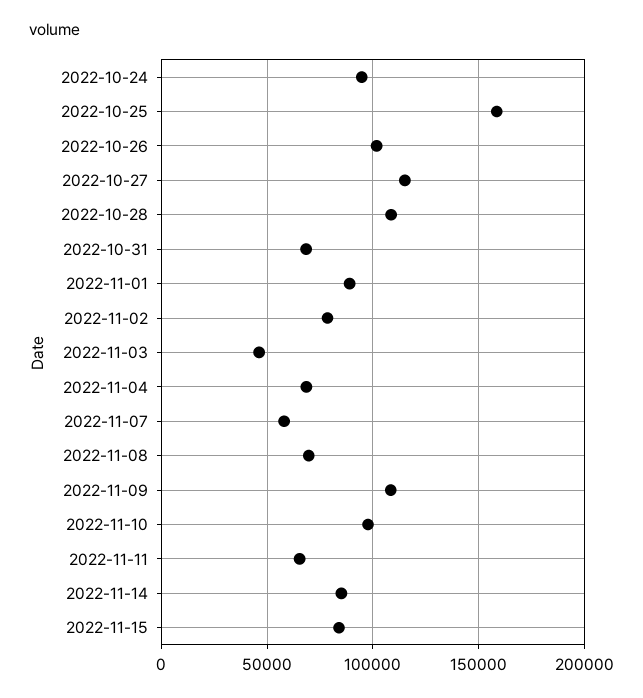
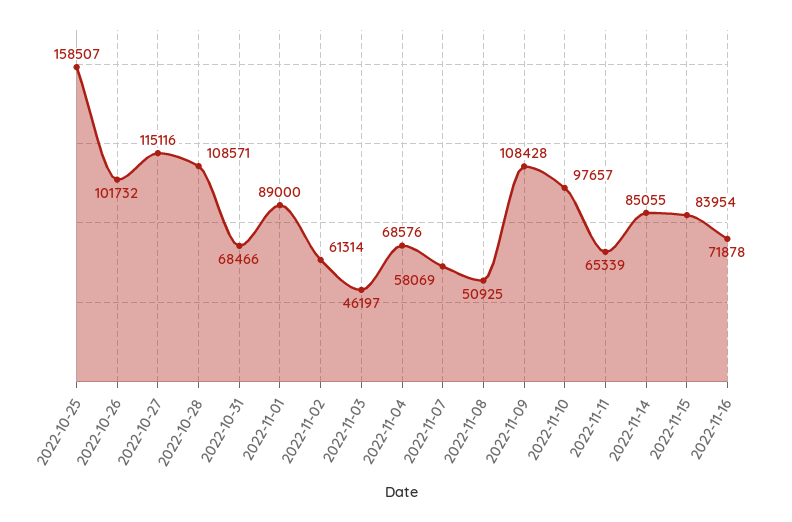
2022-10-24: 95000 -> none
2022-11-02: 80000 -> 61314
2022-11-08: 70000 -> 50925
2022-11-16: none -> 71878

